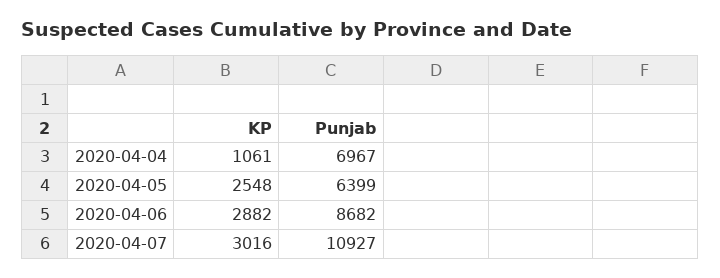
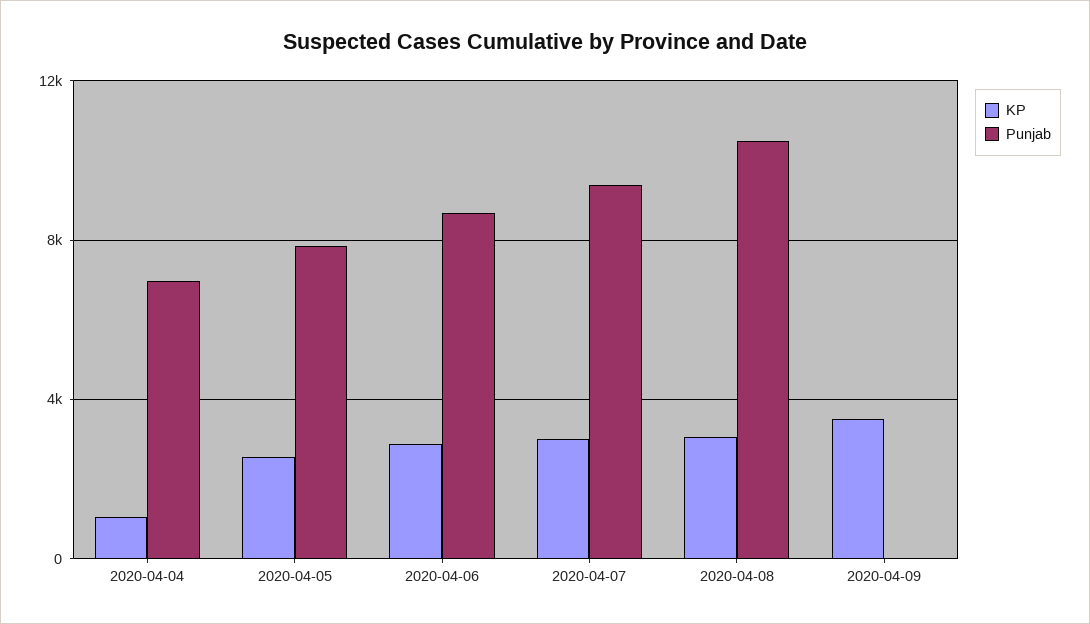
Punjab, 2020-04-05: 6399 -> 8000
Punjab, 2020-04-07: 10927 -> 9500
KP, 2020-04-08: none -> 3000
Punjab, 2020-04-08: none -> 10500
KP, 2020-04-09: none -> 3500
Punjab, 2020-04-09: none -> 0

